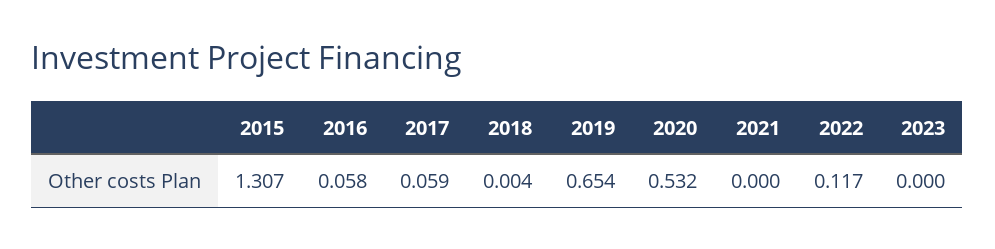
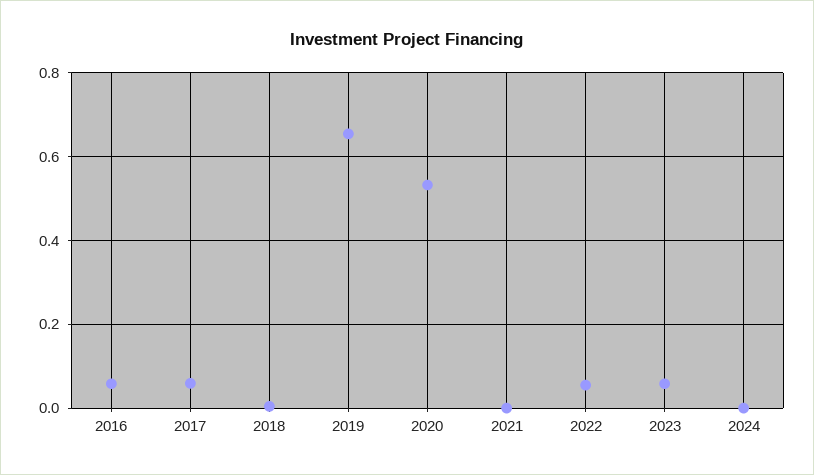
2015: 1.307 -> none
2022: 0.117 -> 0.06
2023: 0 -> 0.06
2024: none -> 0

